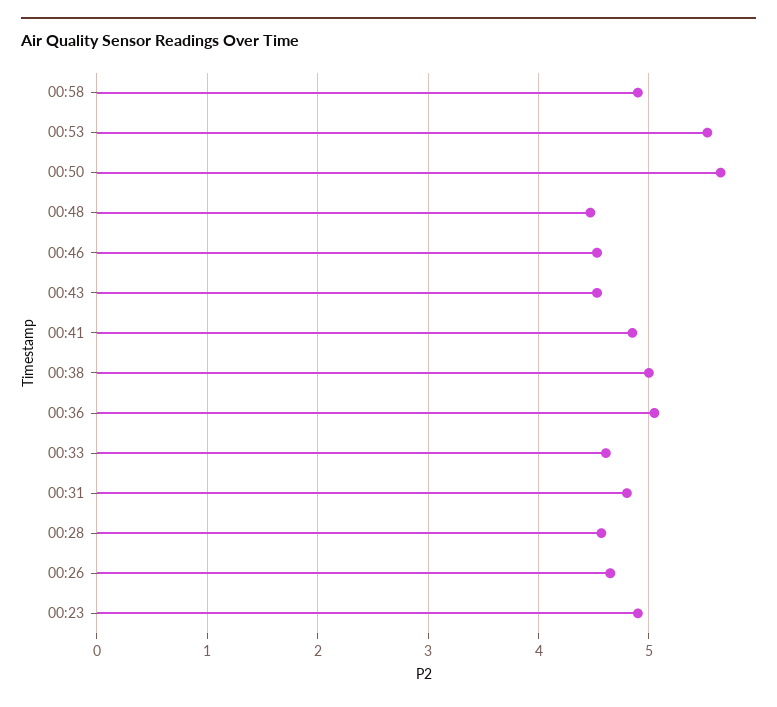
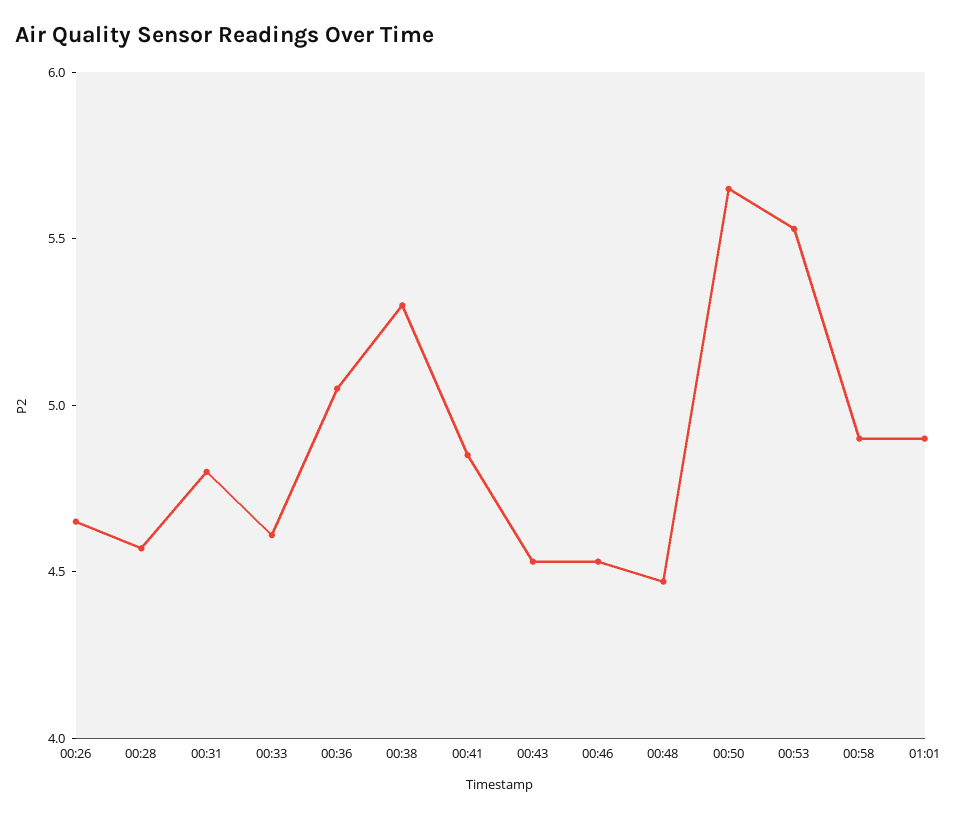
00:38: 5 -> 5.3
00:23: 4.9 -> none
01:01: none -> 4.9

